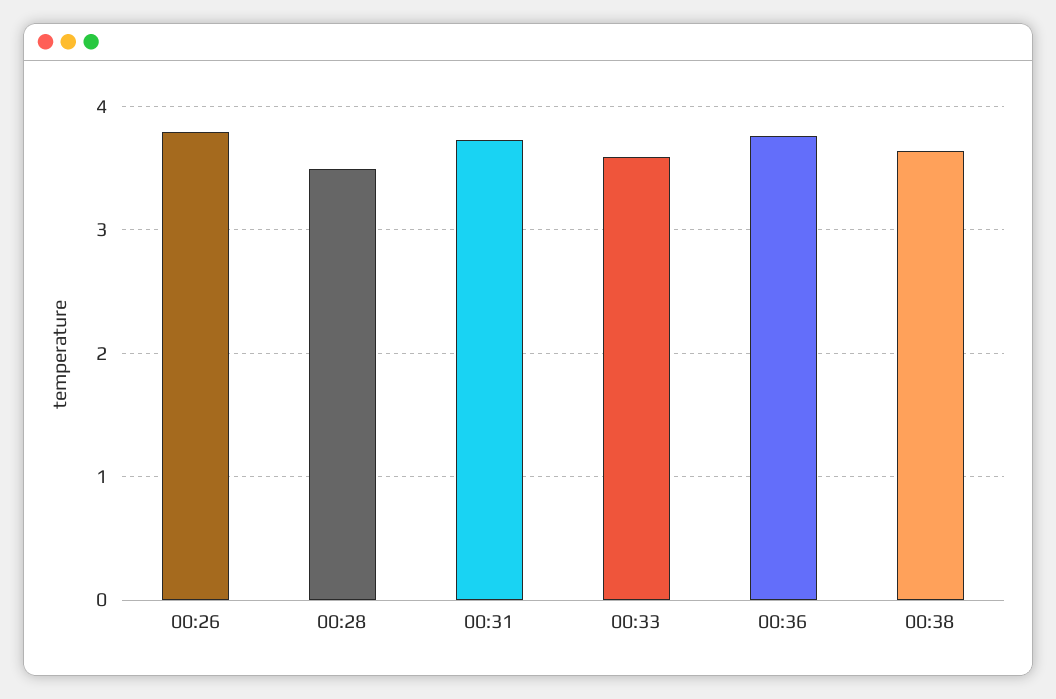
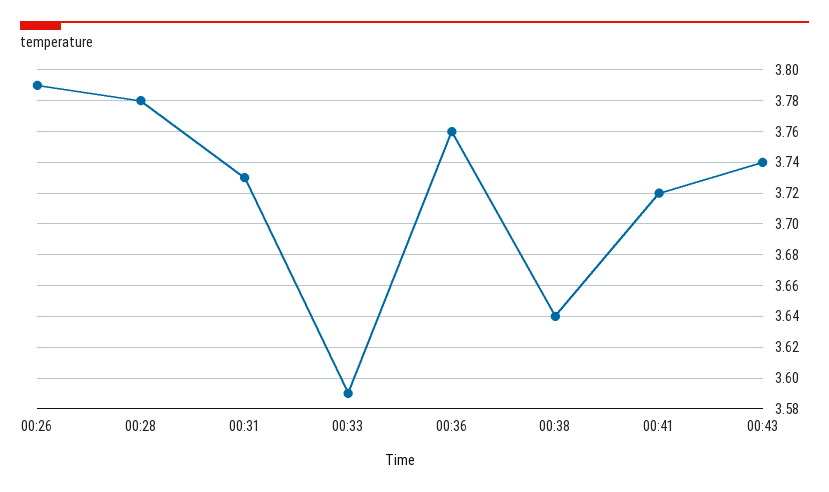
00:28: 3.5 -> 3.78
00:41: none -> 3.72
00:43: none -> 3.74

